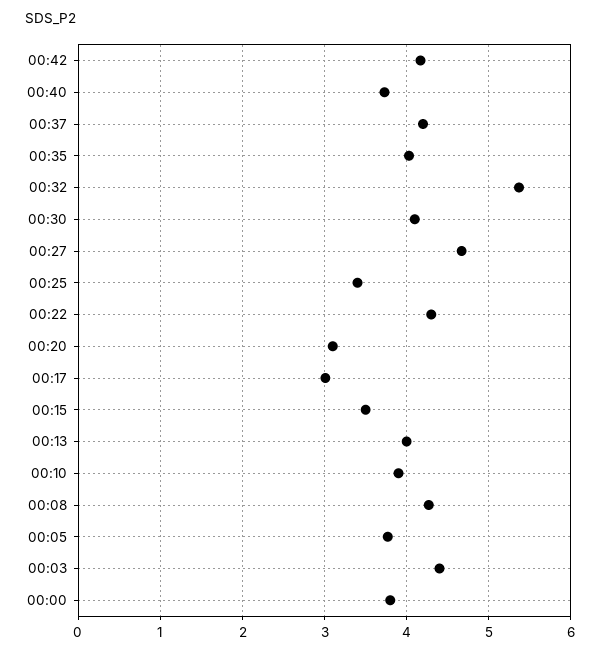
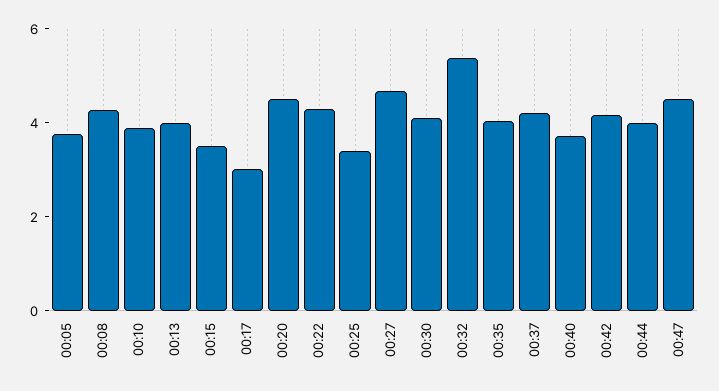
00:20: 3.1 -> 4.5
00:03: 4.4 -> none
00:00: 3.8 -> none
00:44: none -> 4
00:47: none -> 4.5

